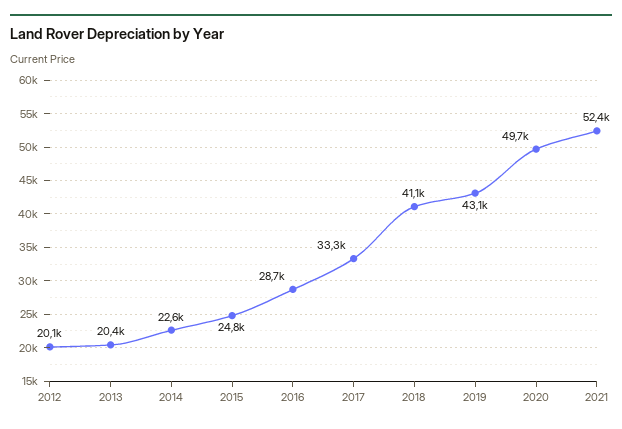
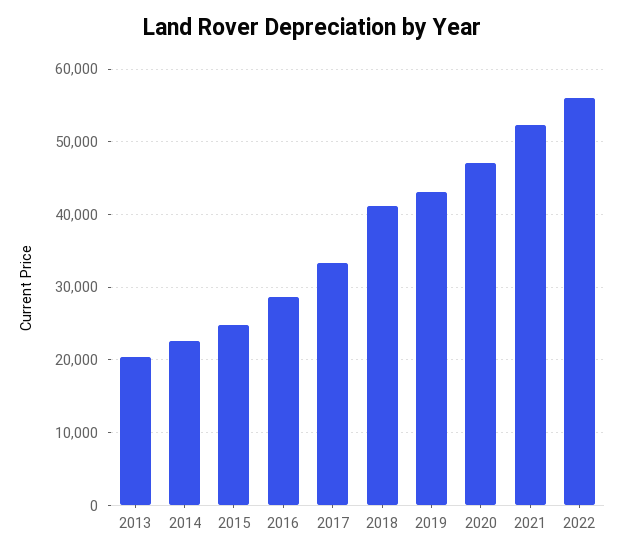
2012: 20100 -> none
2020: 49700 -> 47000
2022: none -> 56000

